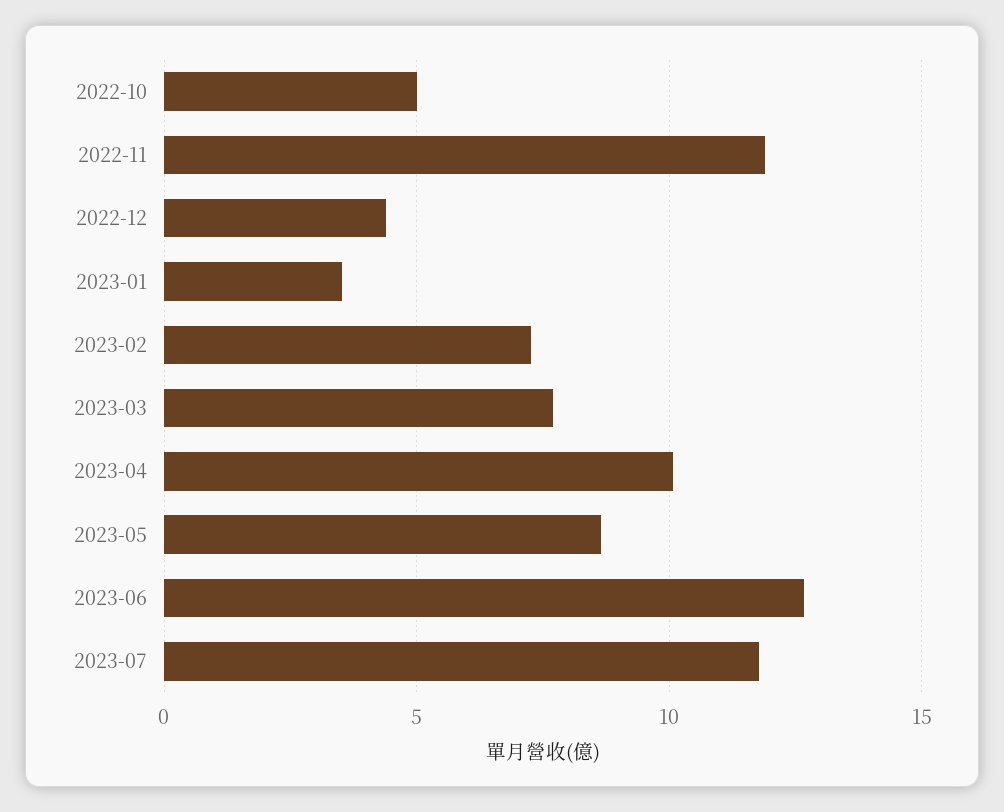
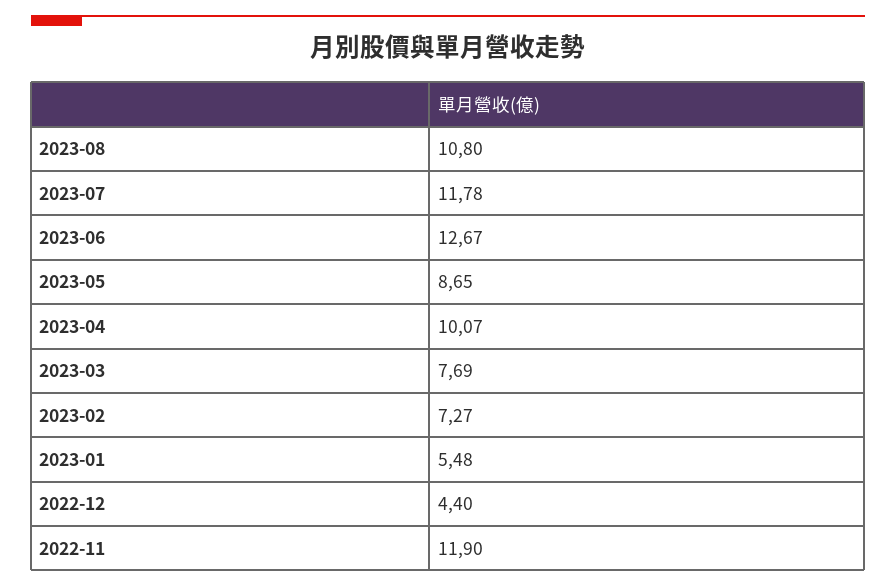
2022-10: 5 -> none
2023-01: 3.5 -> 5.48
2023-08: none -> 10.8

